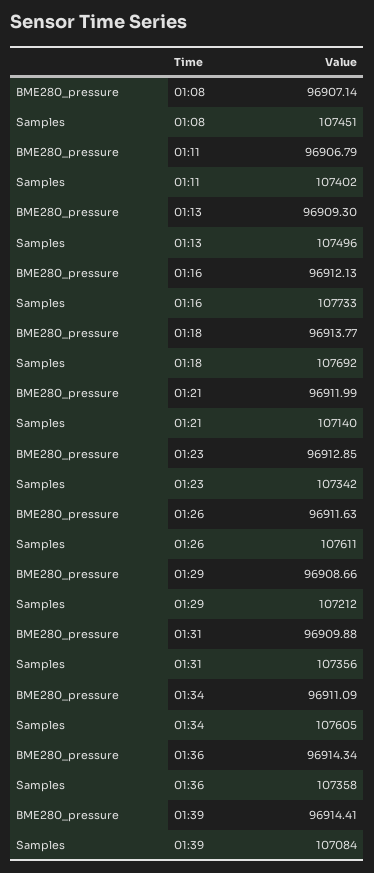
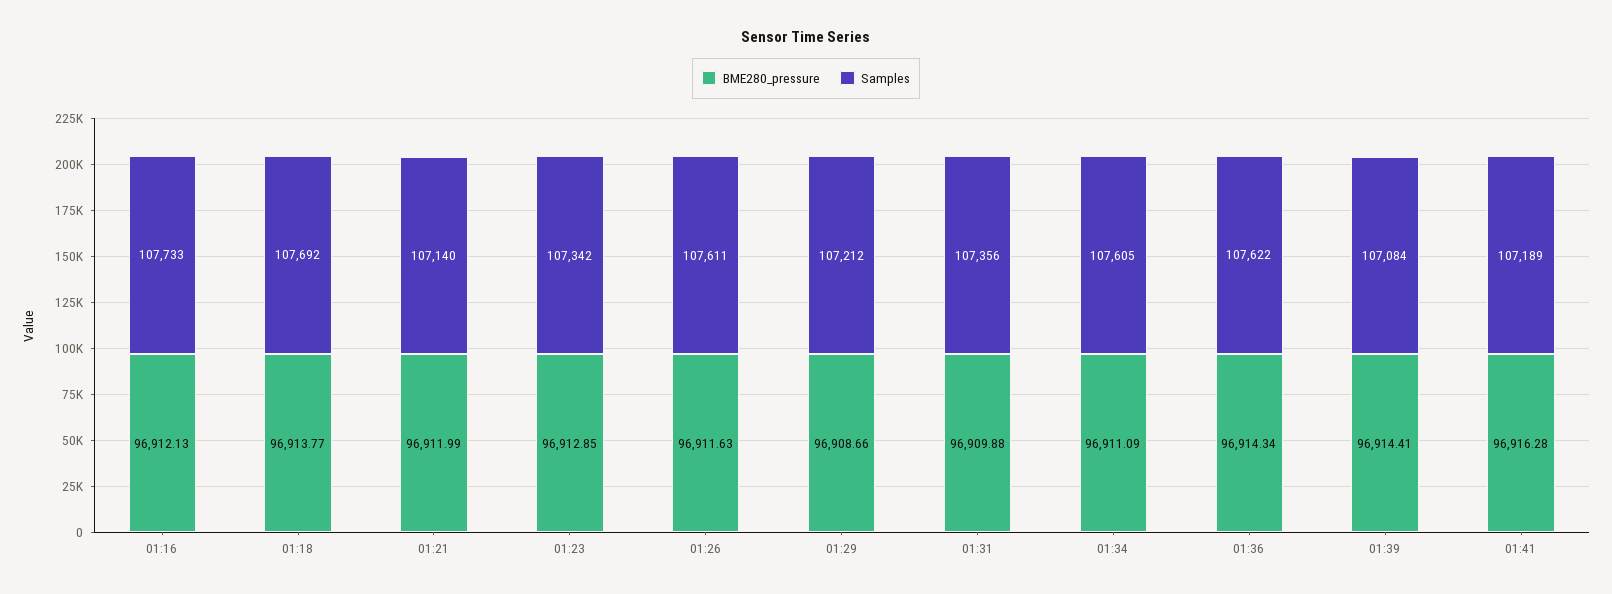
BME280_pressure, 01:08: 96907.14 -> none
Samples, 01:08: 107451 -> none
BME280_pressure, 01:11: 96906.79 -> none
Samples, 01:11: 107402 -> none
BME280_pressure, 01:13: 96909.3 -> none
Samples, 01:13: 107496 -> none
Samples, 01:36: 107358 -> 107622
BME280_pressure, 01:41: none -> 96916.28
Samples, 01:41: none -> 107189

